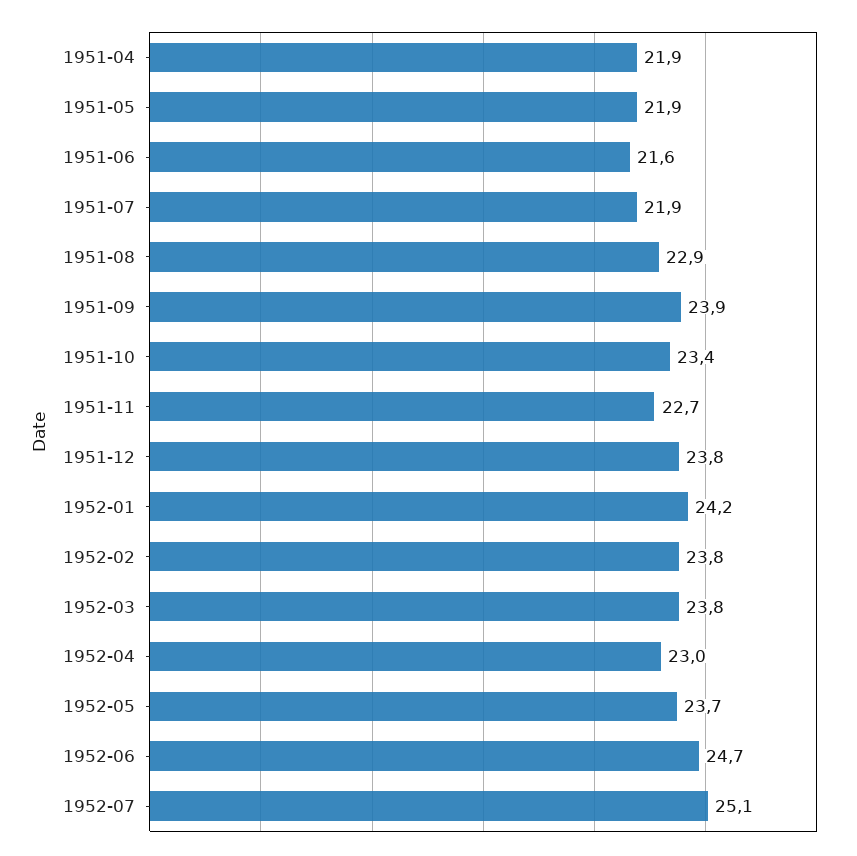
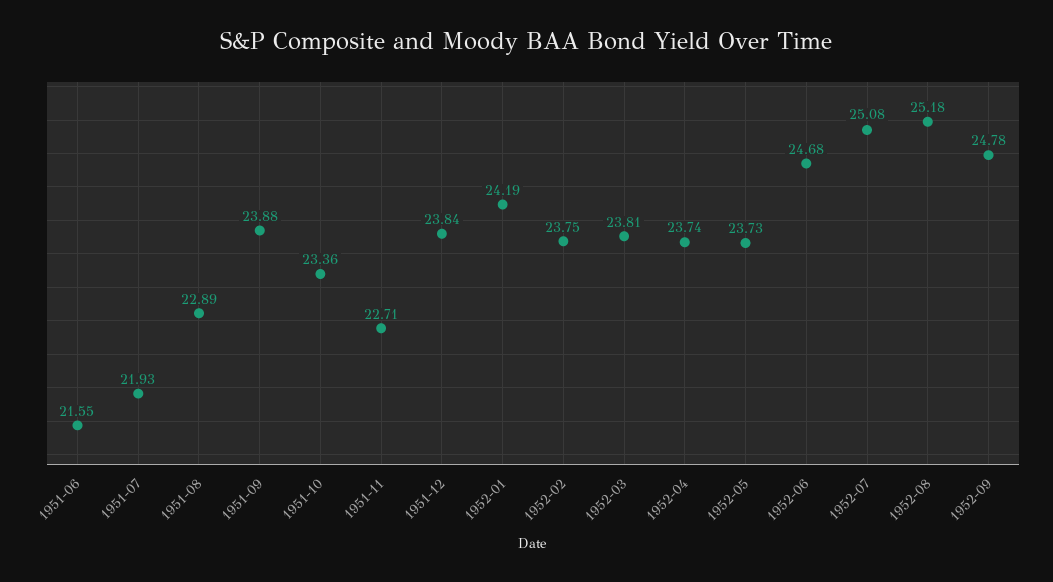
1951-04: 21.9 -> none
1951-05: 21.9 -> none
1952-04: 23 -> 23.74
1952-08: none -> 25.18
1952-09: none -> 24.78

